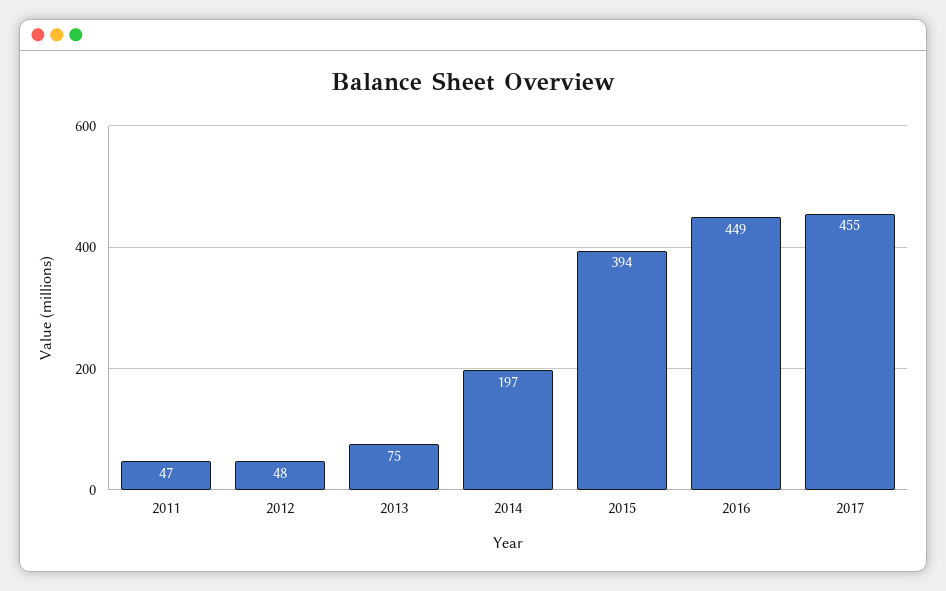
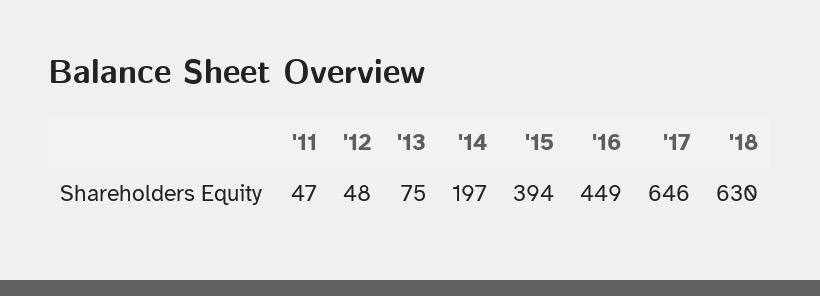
2017: 455 -> 646
'18: none -> 630

